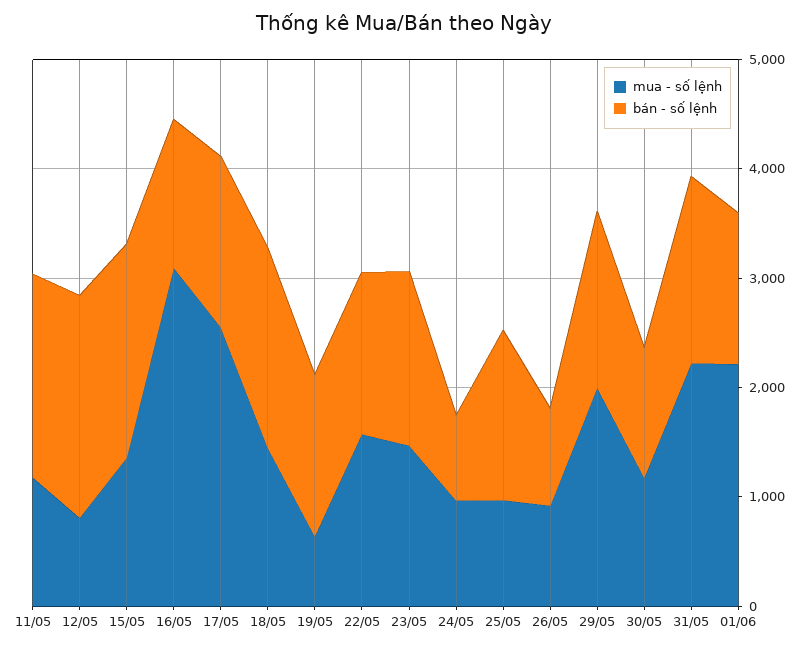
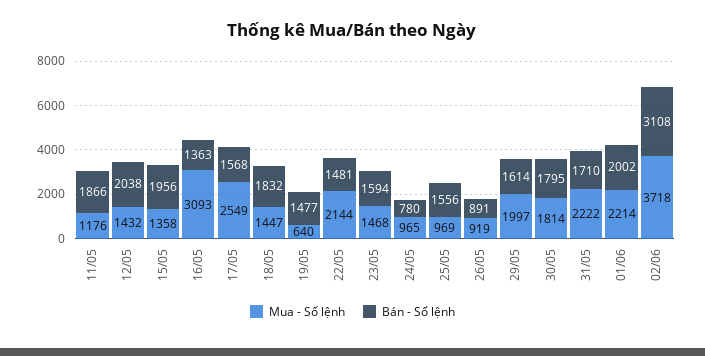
mua - số lệnh, 12/05: 800 -> 1432
mua - số lệnh, 22/05: 1600 -> 2144
mua - số lệnh, 30/05: 1200 -> 1814
bán - số lệnh, 30/05: 1200 -> 1795
bán - số lệnh, 01/06: 1400 -> 2002
mua - số lệnh, 02/06: none -> 3718
bán - số lệnh, 02/06: none -> 3108

